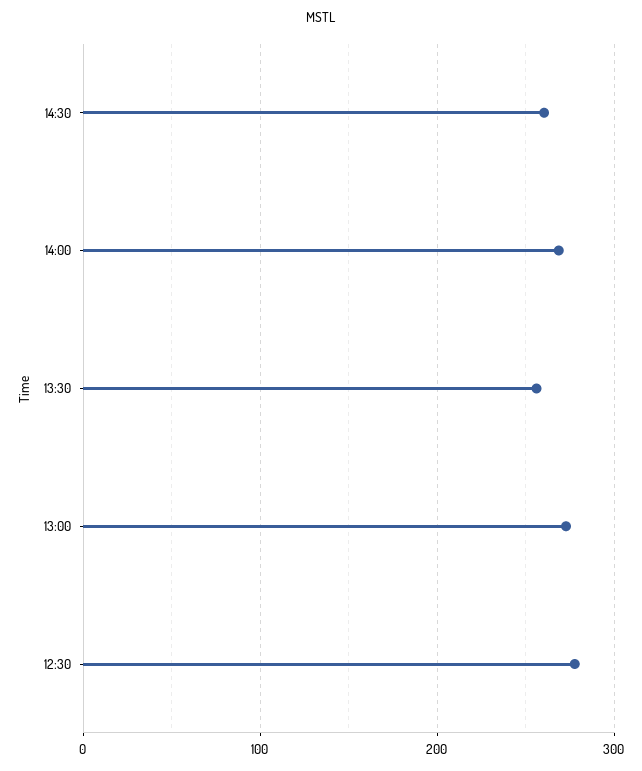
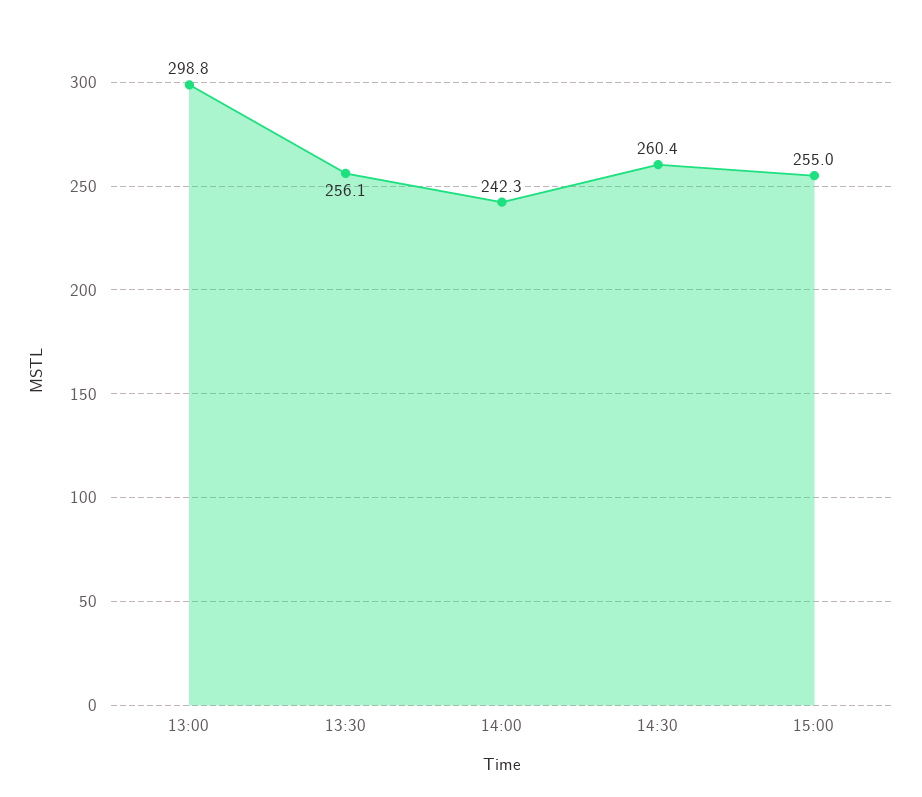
14:00: 270 -> 242.3
13:00: 270 -> 298.8
12:30: 280 -> none
15:00: none -> 255

